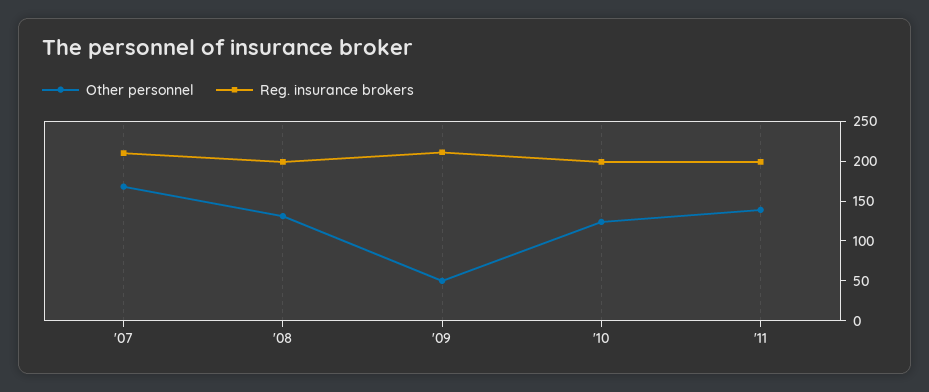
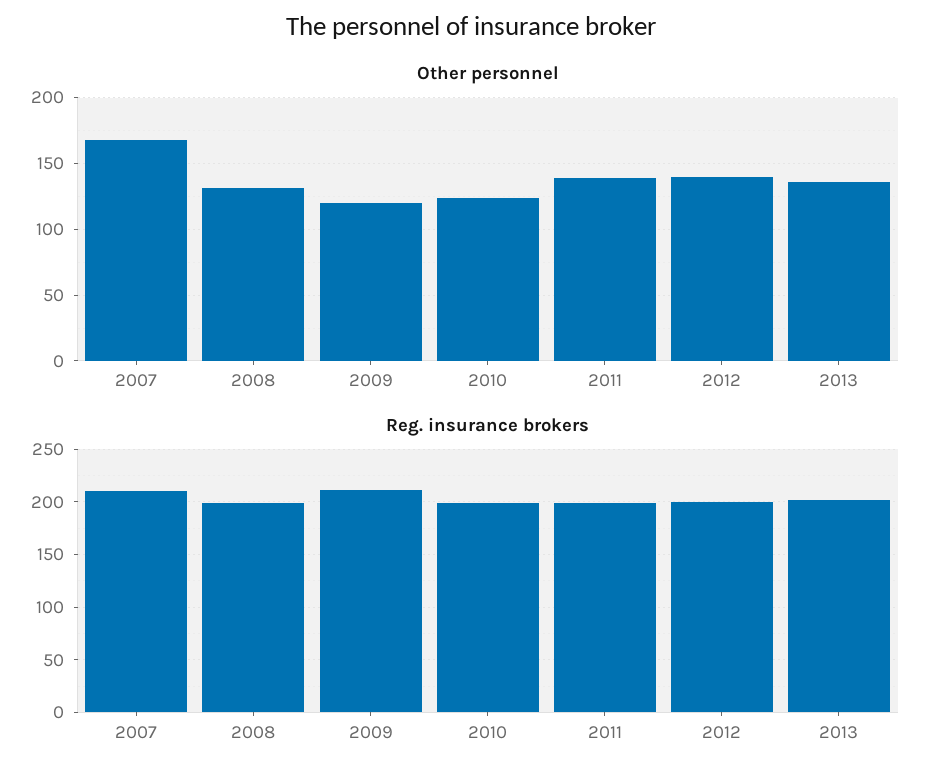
Other personnel, '09: 50 -> 120
Other personnel, 2012: none -> 140
Other personnel, 2013: none -> 135
Reg. insurance brokers, 2012: none -> 200
Reg. insurance brokers, 2013: none -> 200

